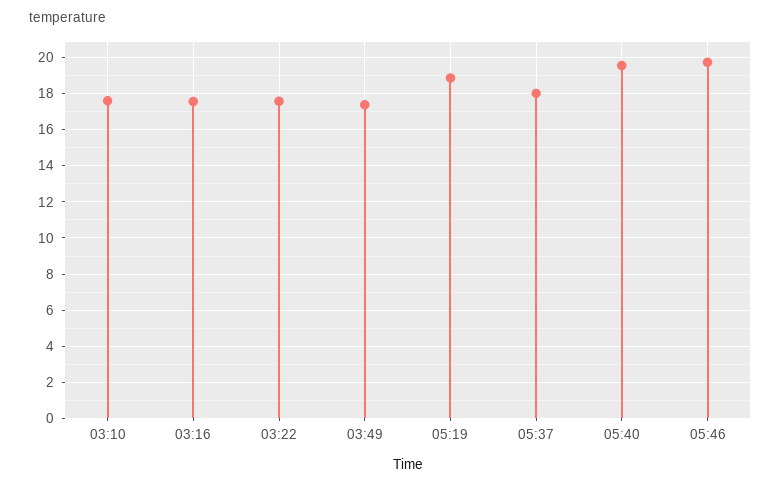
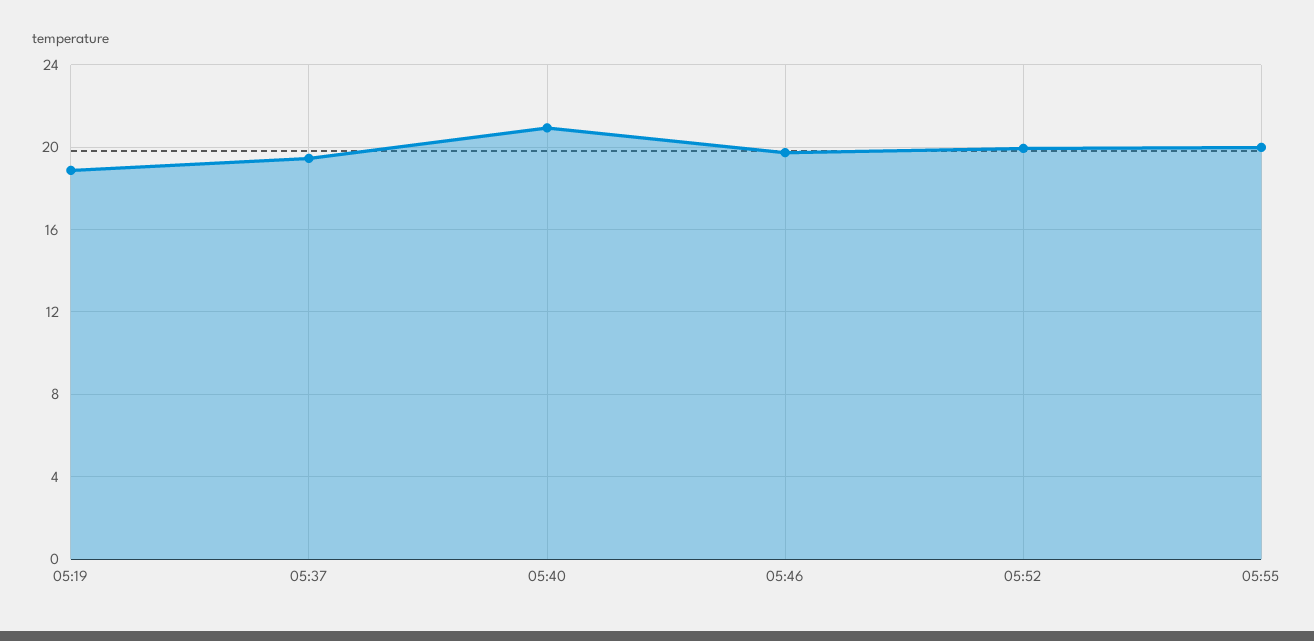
03:10: 17.5 -> none
03:16: 17.5 -> none
03:22: 17.5 -> none
03:49: 17.5 -> none
05:37: 18 -> 19.5
05:40: 19.5 -> 21
05:52: none -> 20
05:55: none -> 20

